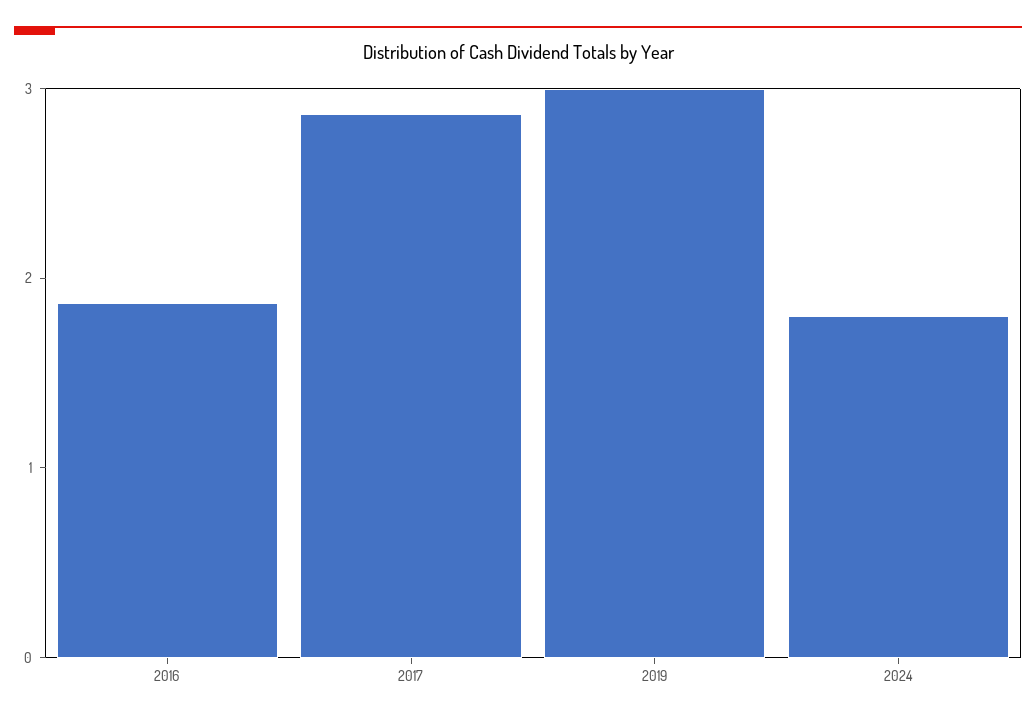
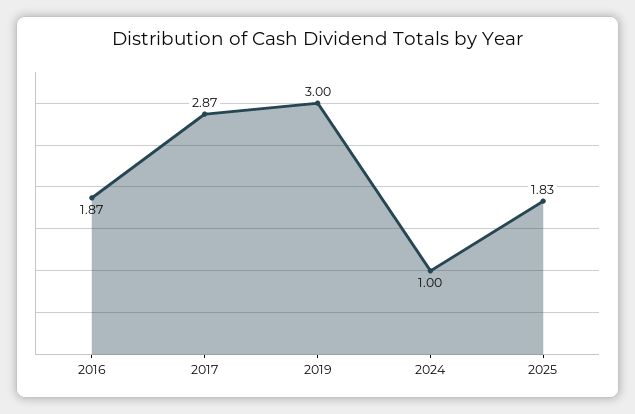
2024: 1.8 -> 1
2025: none -> 1.83

